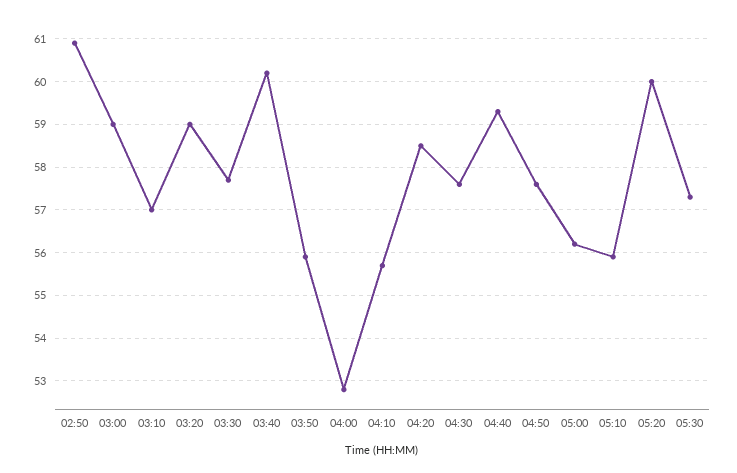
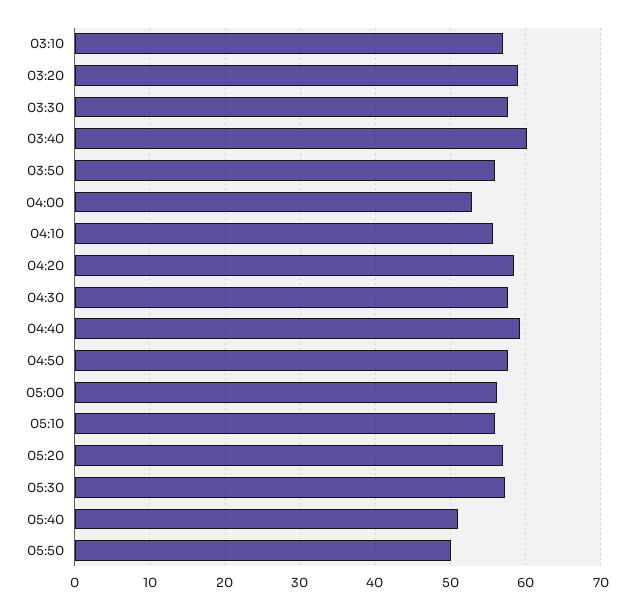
02:50: 61 -> none
03:00: 59 -> none
05:20: 60 -> 57
05:40: none -> 51
05:50: none -> 50

